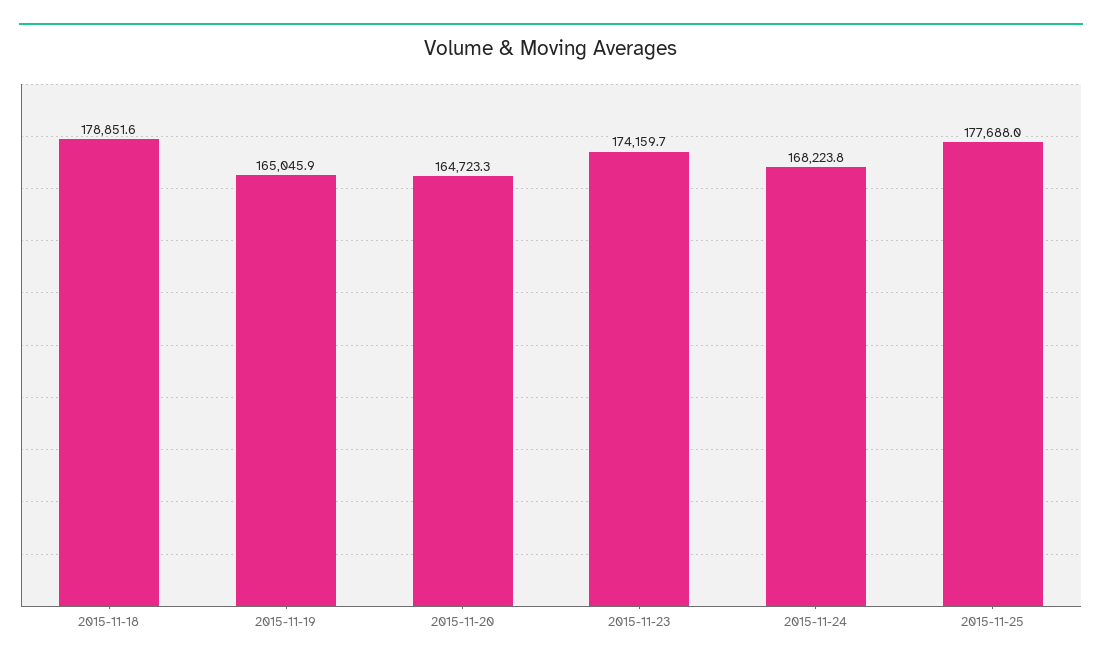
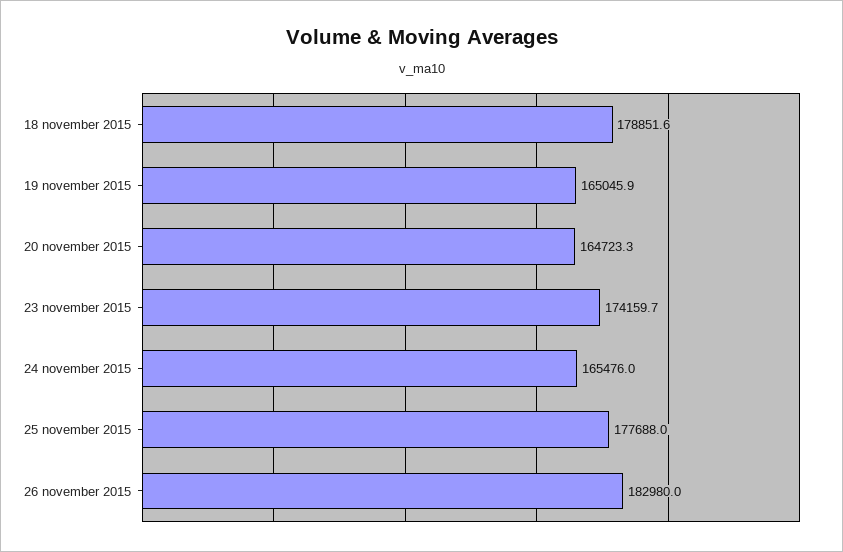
2015-11-24: 168223.8 -> 165476
26 november 2015: none -> 182980

